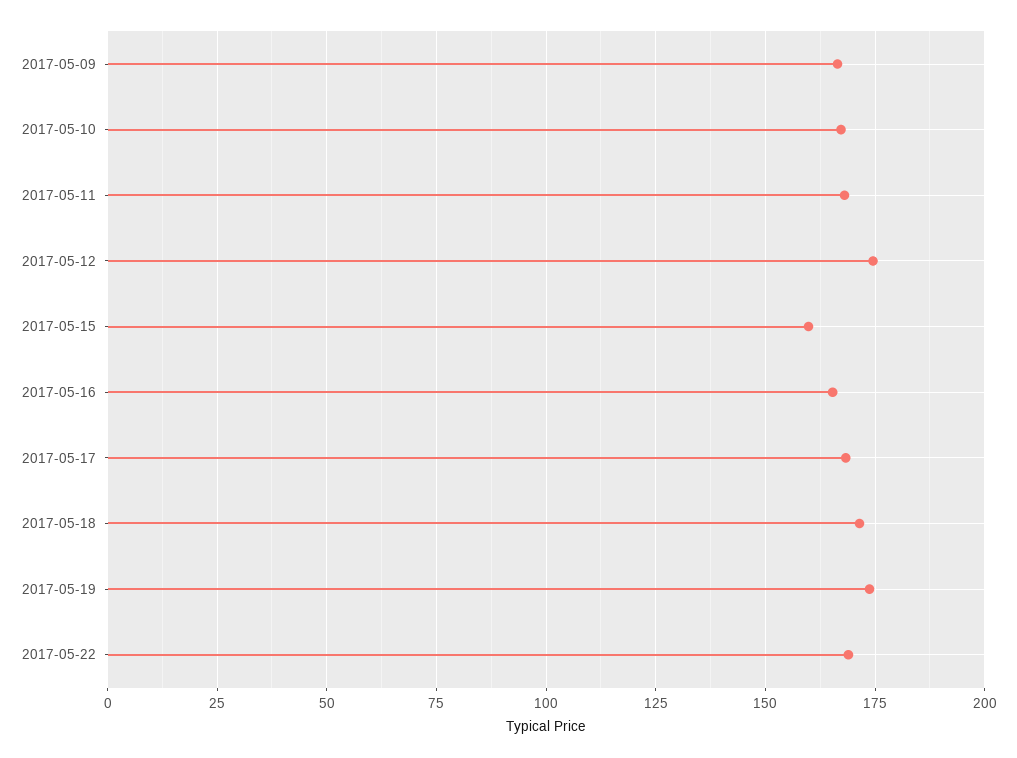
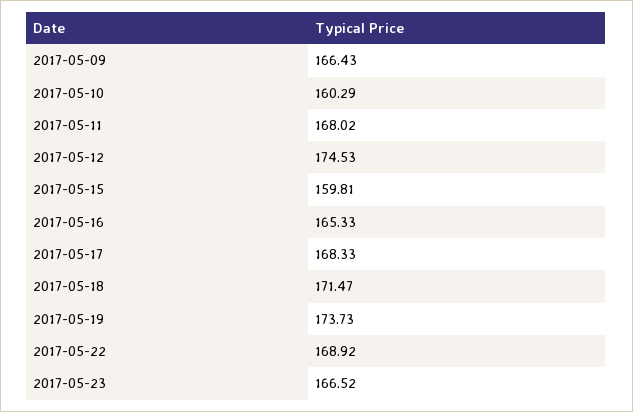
2017-05-10: 167.5 -> 160.29
2017-05-23: none -> 166.52

